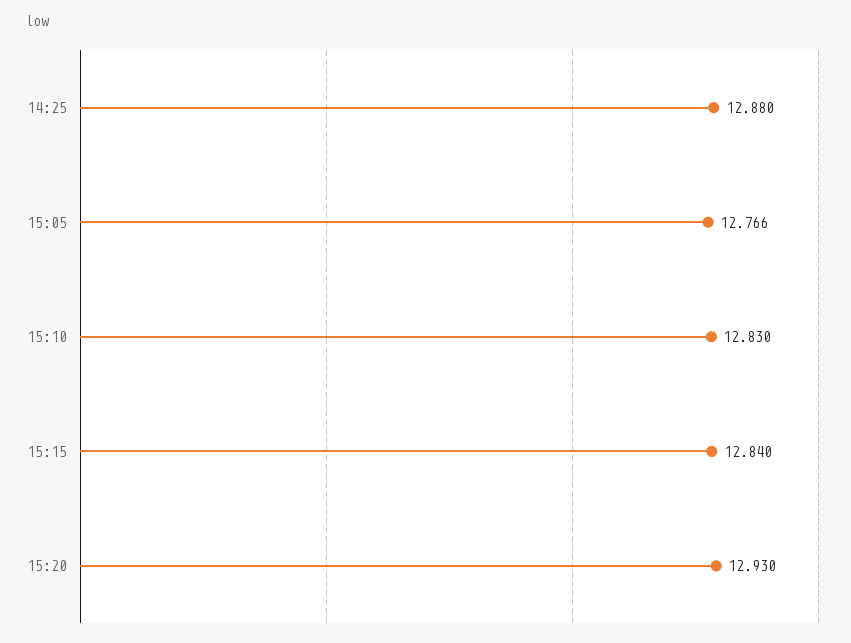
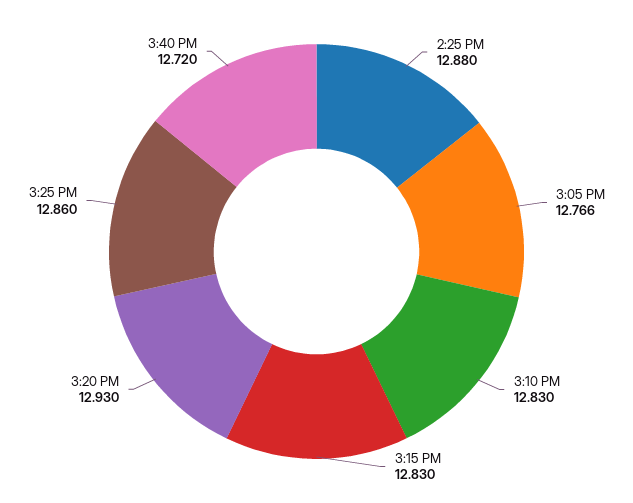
15:15: 12.84 -> 12.83
3:25 PM: none -> 12.86
3:40 PM: none -> 12.72

